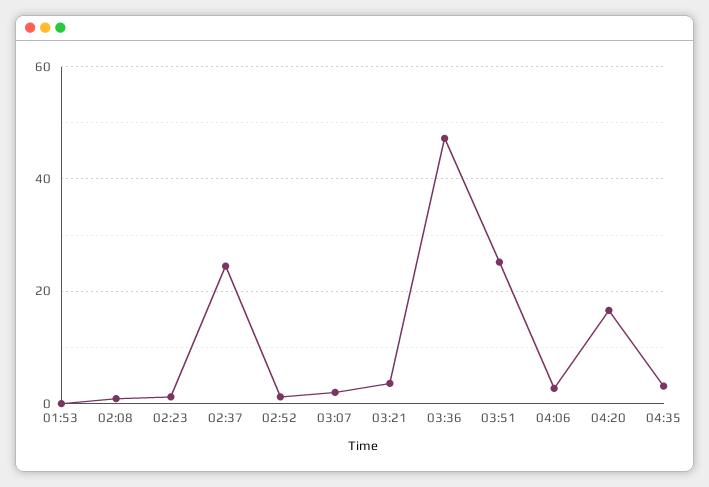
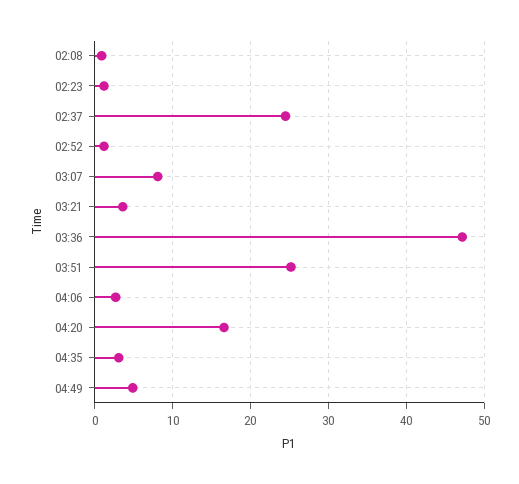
01:53: 0 -> none
03:07: 2 -> 8
04:49: none -> 5

